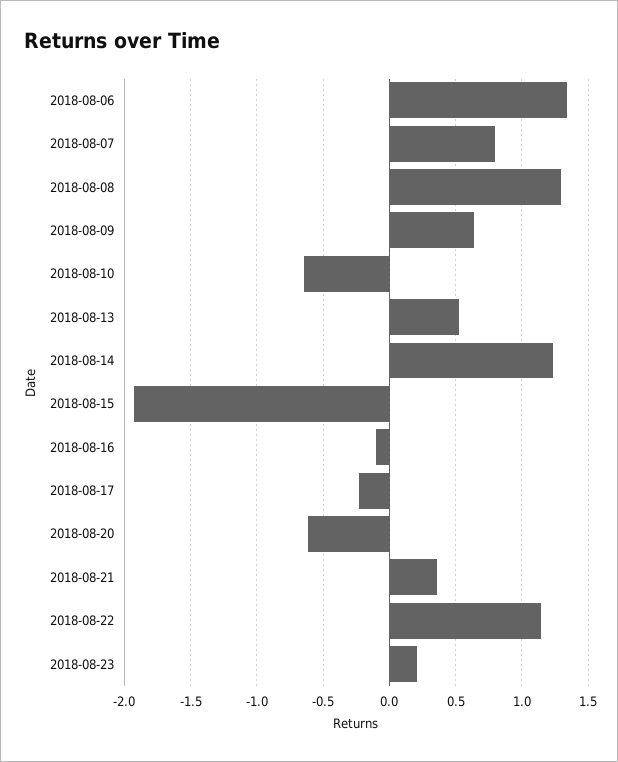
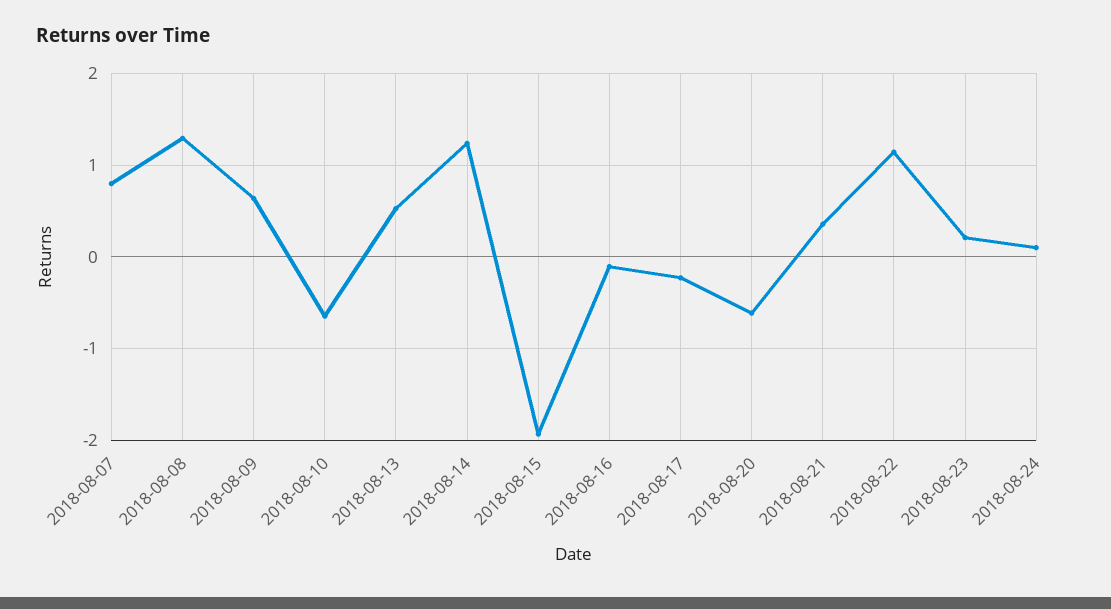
2018-08-06: 1.35 -> none
2018-08-24: none -> 0.1

